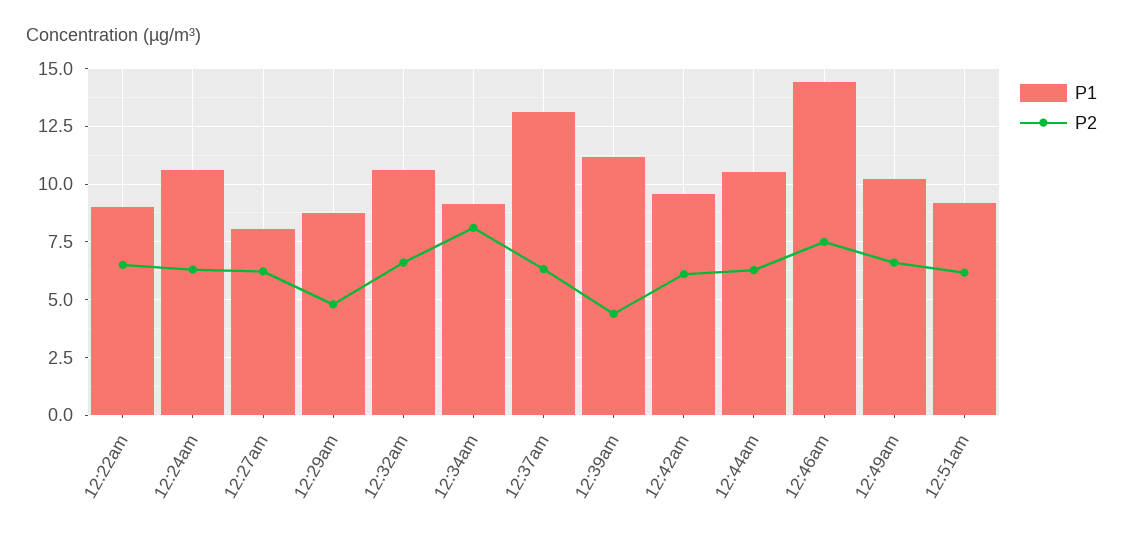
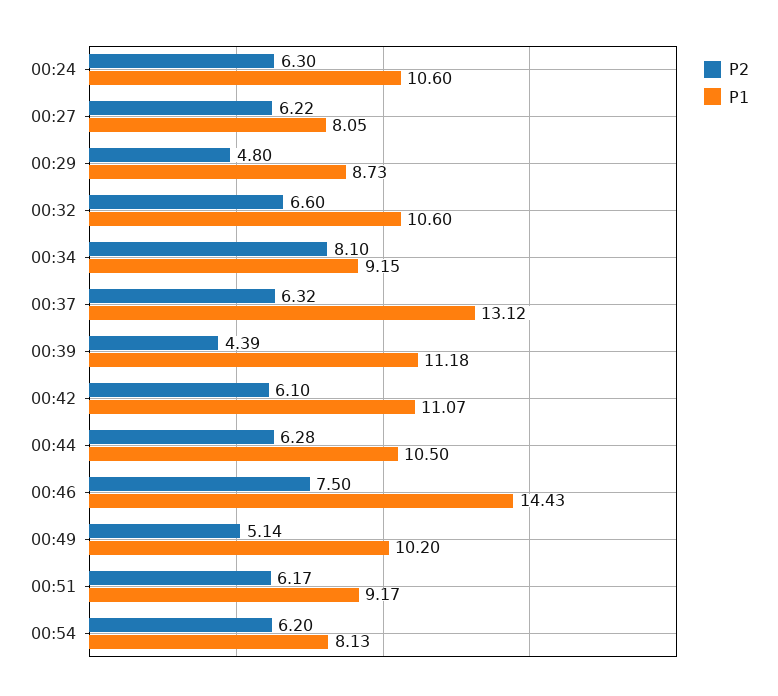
P1, 12:22am: 9 -> none
P2, 12:22am: 6.5 -> none
P1, 12:42am: 9.5 -> 11.07
P2, 12:49am: 6.5 -> 5.14
P2, 00:54: none -> 6.2
P1, 00:54: none -> 8.13

